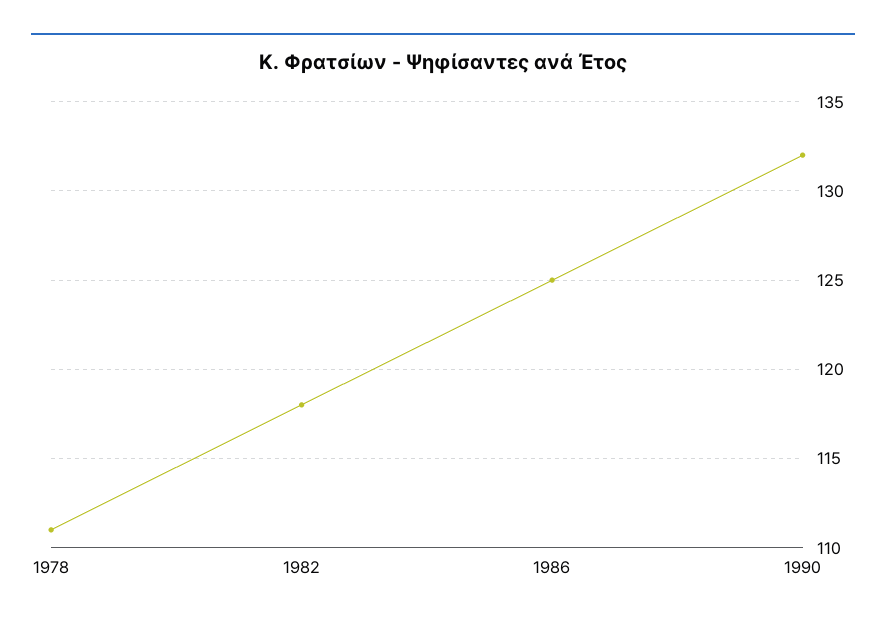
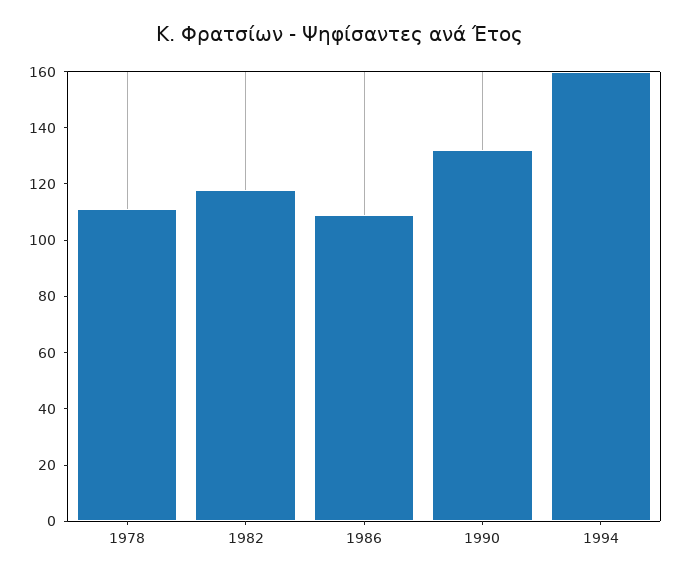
1986: 125 -> 110
1994: none -> 160

